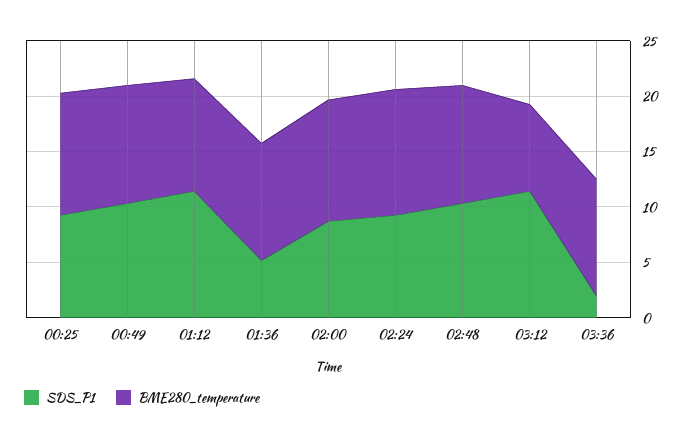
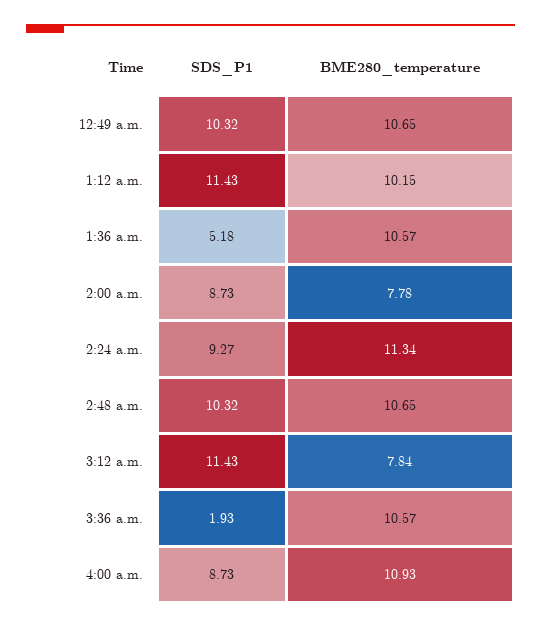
SDS_P1, 00:25: 9 -> none
BME280_temperature, 00:25: 11 -> none
BME280_temperature, 02:00: 11 -> 7.78
SDS_P1, 4:00 a.m.: none -> 8.73
BME280_temperature, 4:00 a.m.: none -> 10.93

